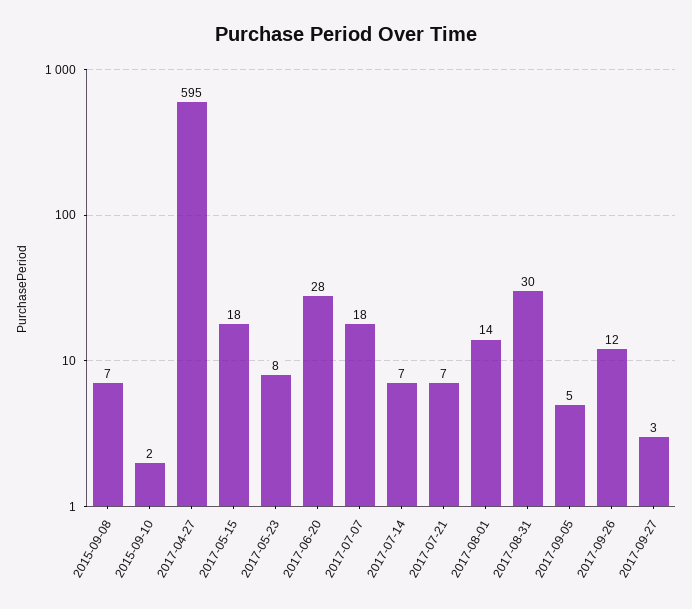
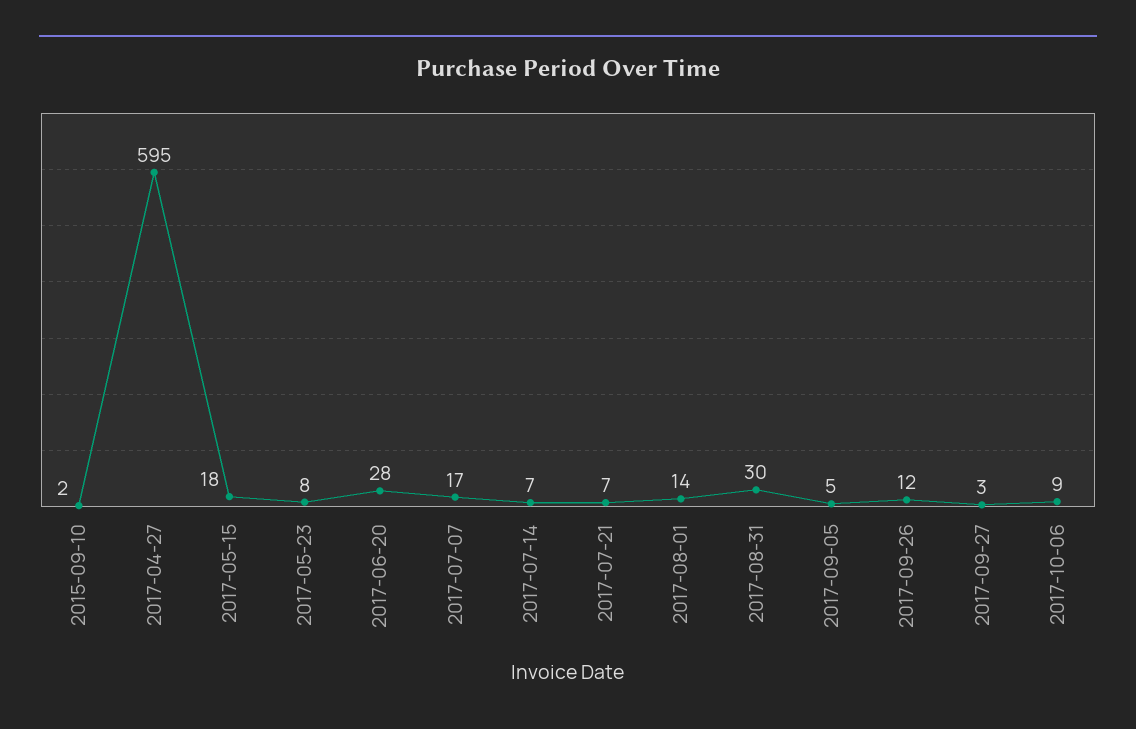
2015-09-08: 7 -> none
2017-07-07: 18 -> 17
2017-10-06: none -> 9

